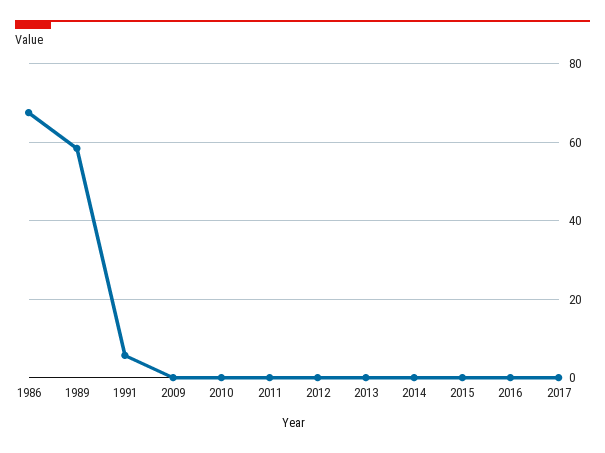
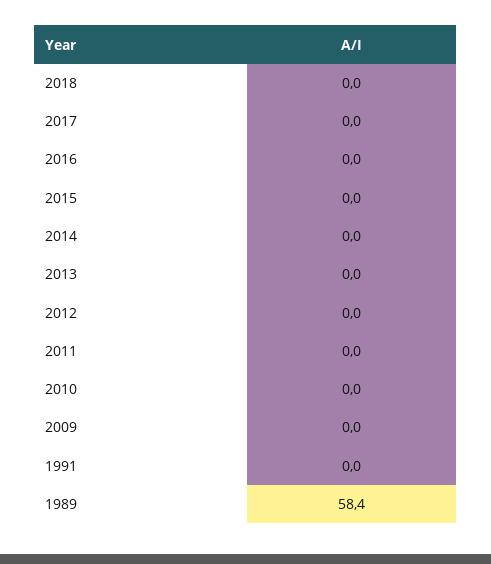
1986: 68 -> none
1991: 6 -> 0
2018: none -> 0

